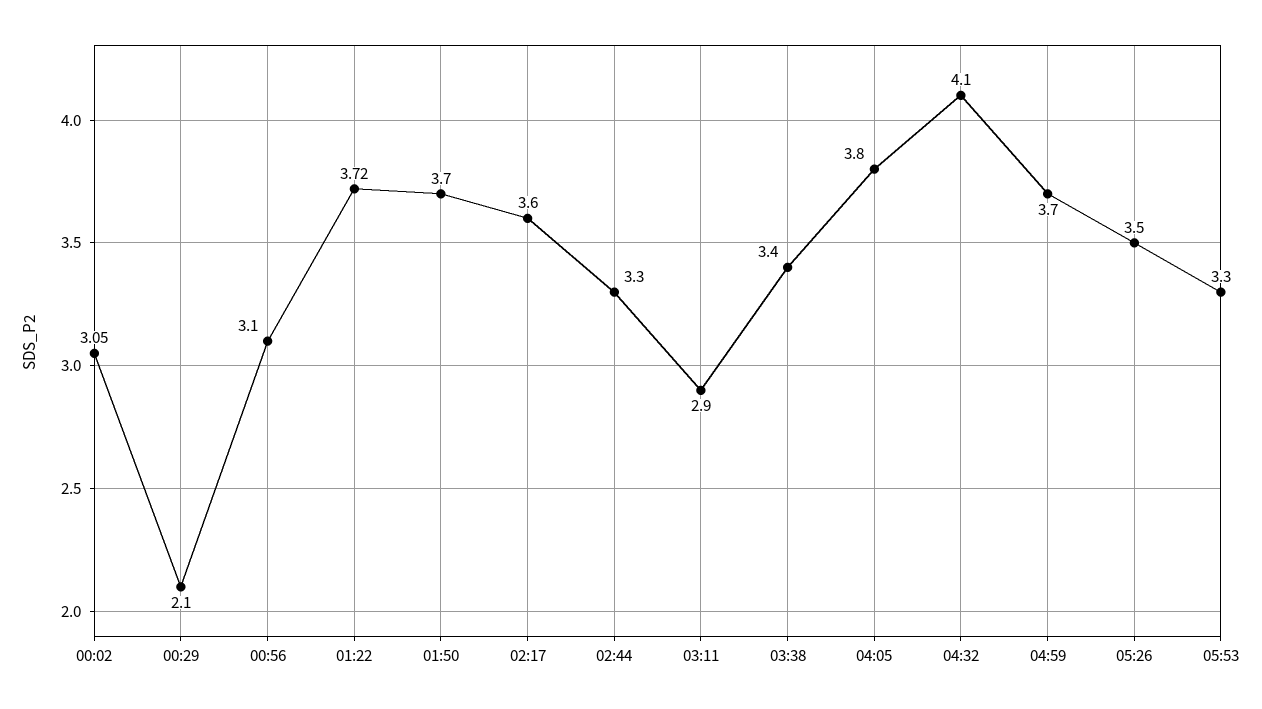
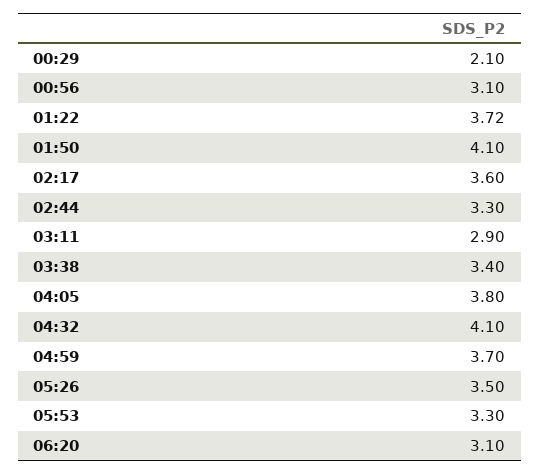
00:02: 3.05 -> none
01:50: 3.7 -> 4.1
06:20: none -> 3.1

